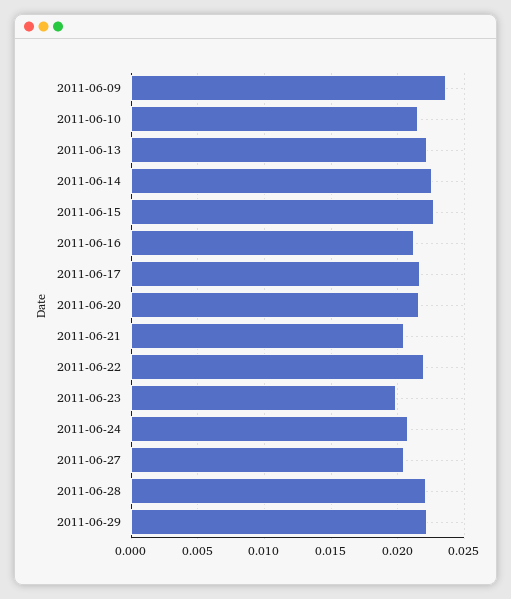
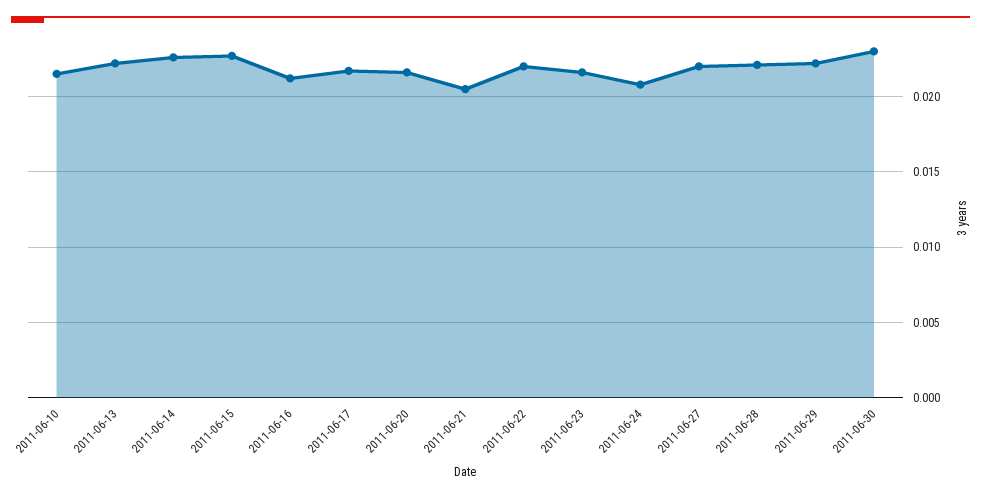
2011-06-09: 0.0235 -> none
2011-06-23: 0.02 -> 0.0215
2011-06-27: 0.0205 -> 0.022
2011-06-30: none -> 0.023

